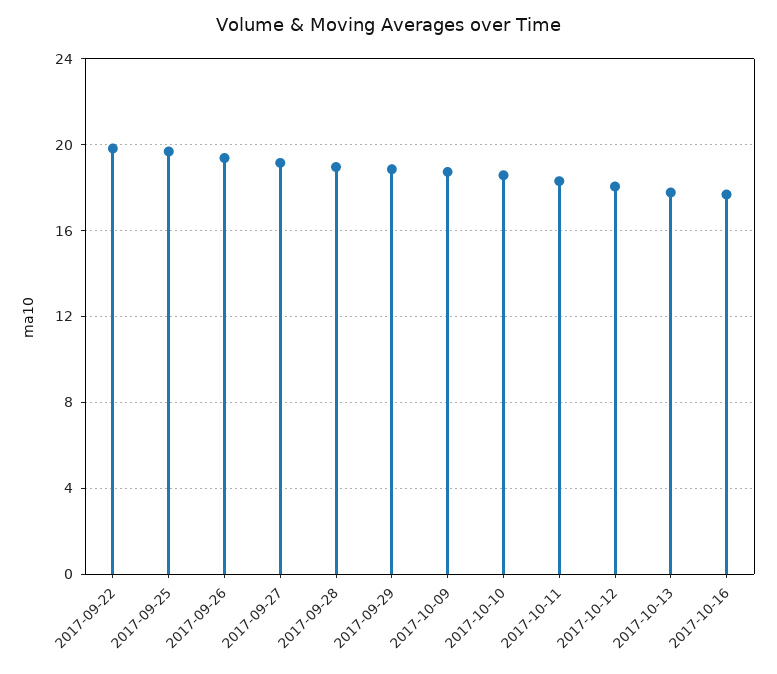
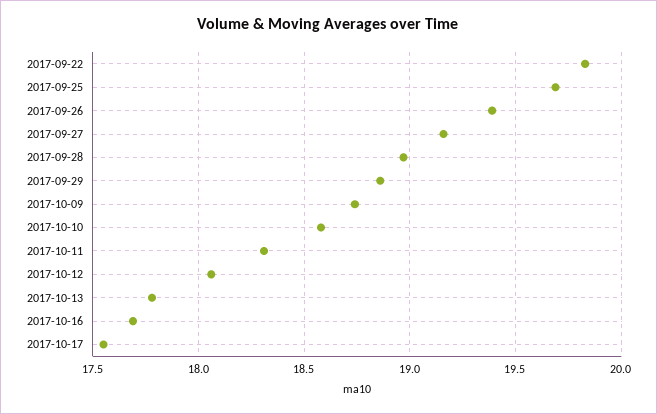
2017-10-17: none -> 17.55

